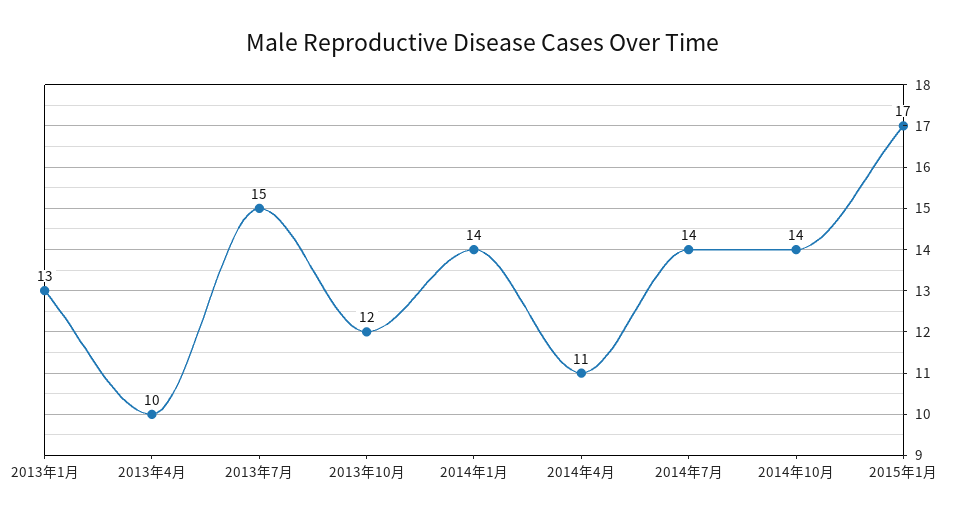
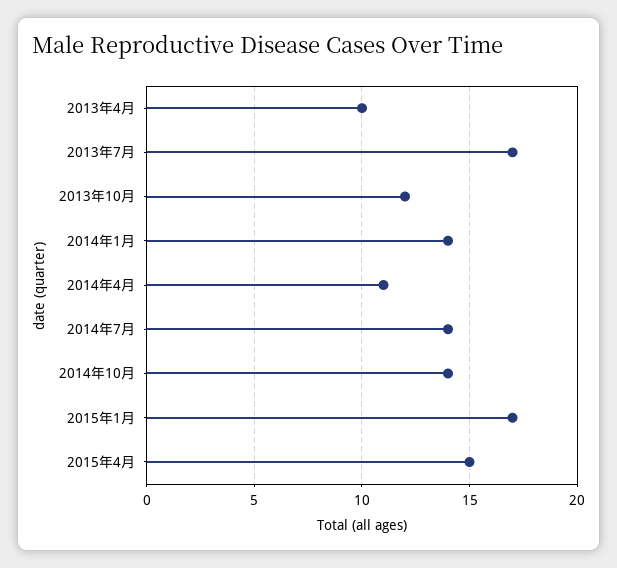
2013年1月: 13 -> none
2013年7月: 15 -> 17
2015年4月: none -> 15

